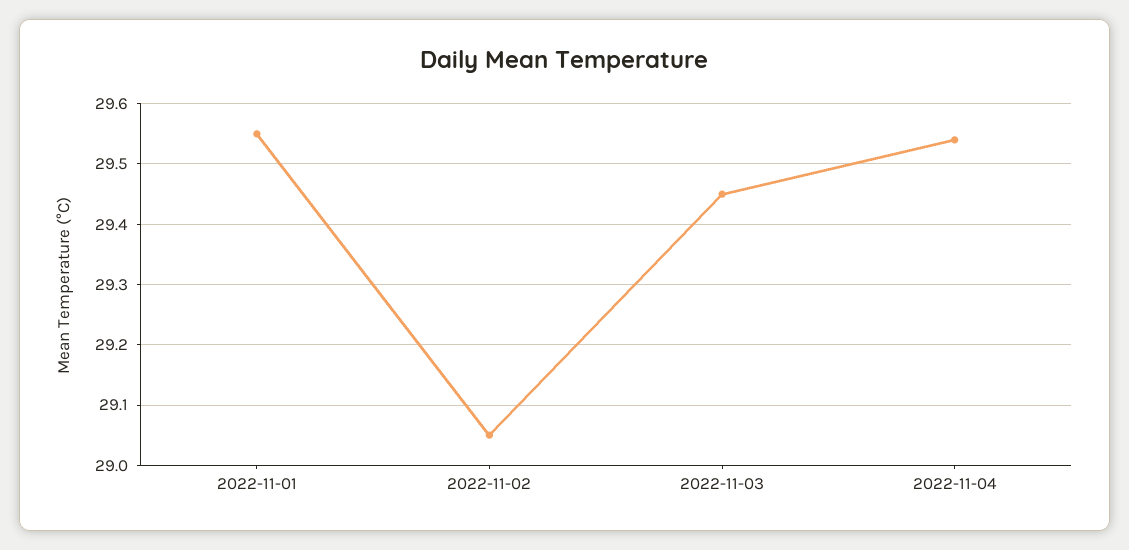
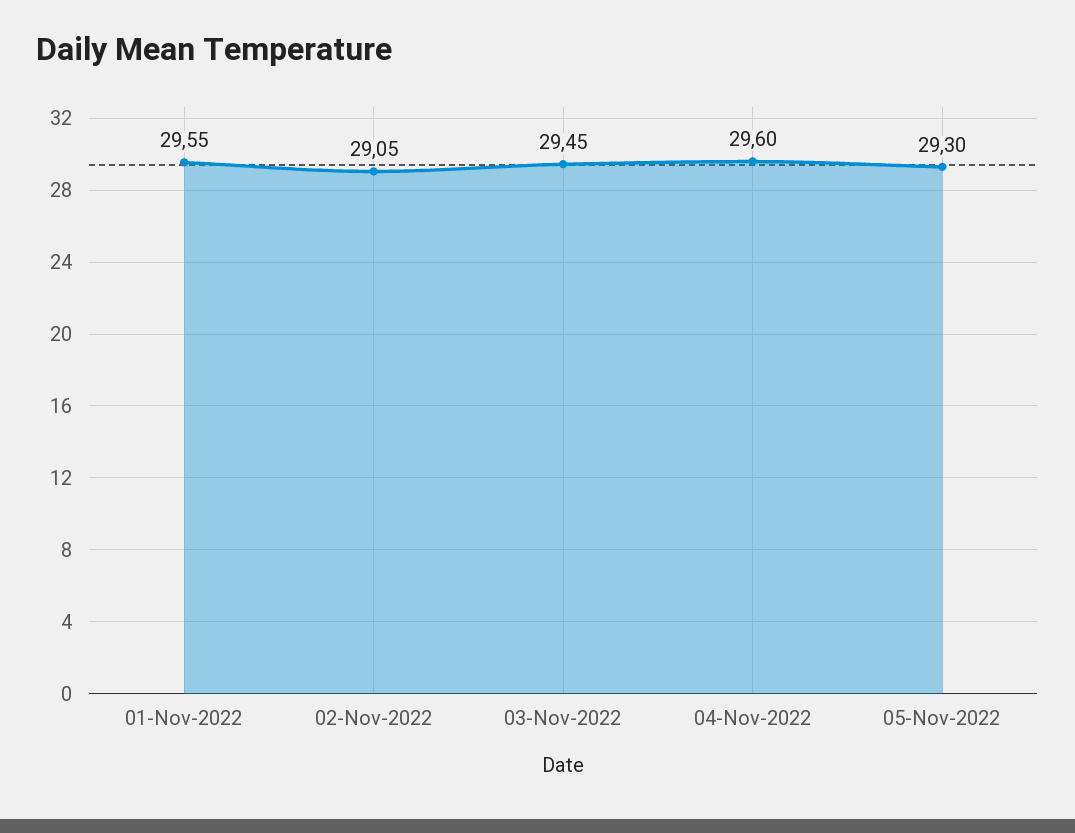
2022-11-04: 29.54 -> 29.6
05-Nov-2022: none -> 29.3

